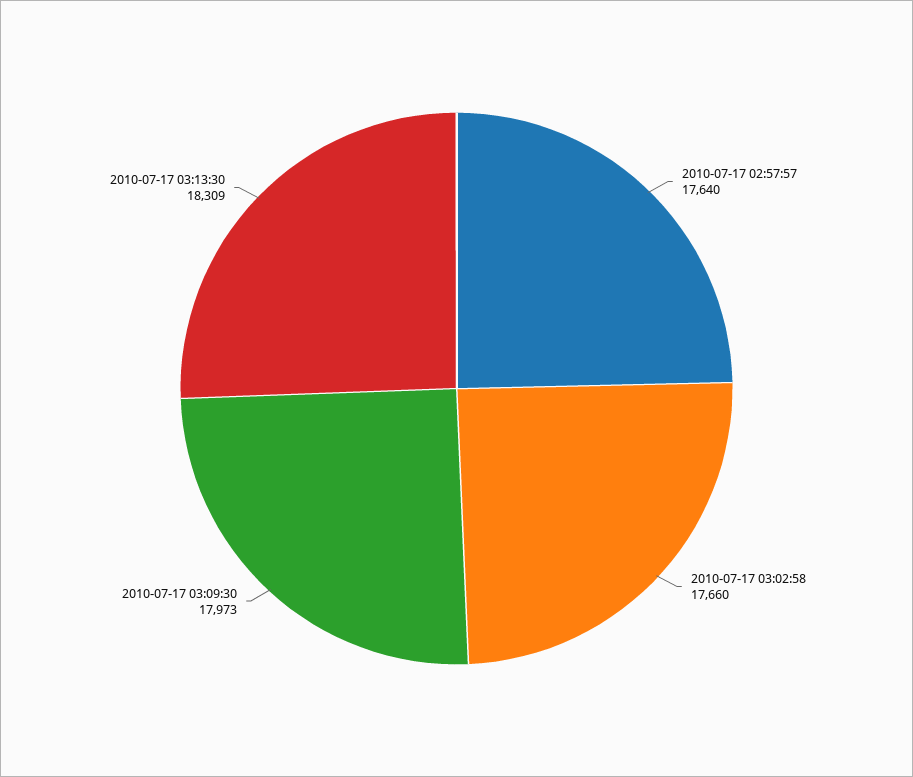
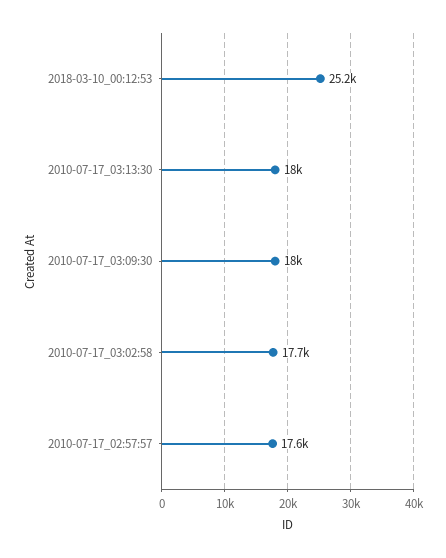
2010-07-17 03:13:30: 18309 -> 18000
2018-03-10_00:12:53: none -> 25200

